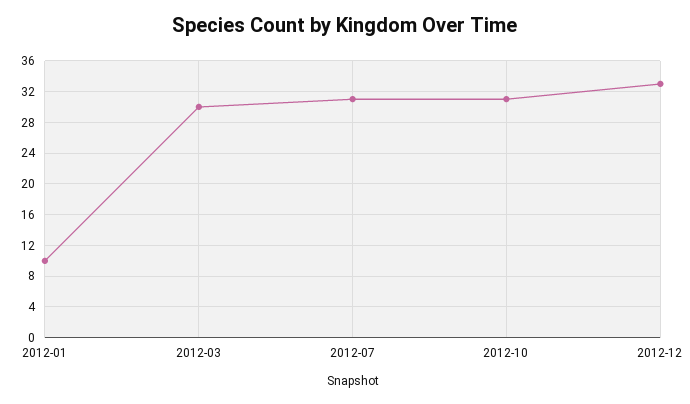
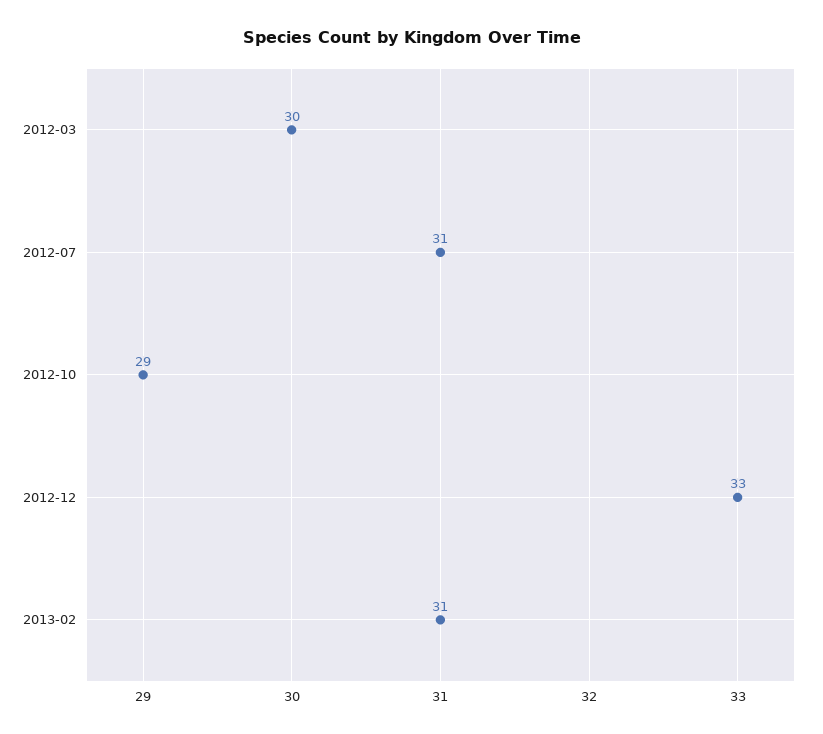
2012-01: 10 -> none
2012-10: 31 -> 29
2013-02: none -> 31

